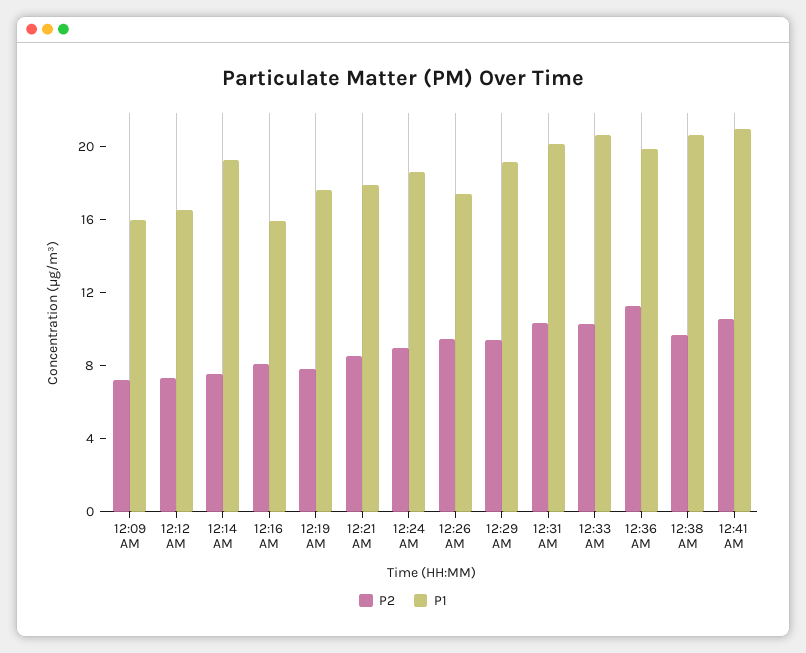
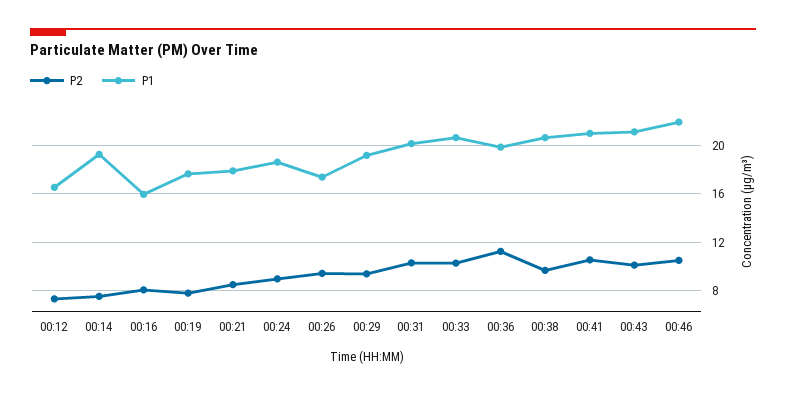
P2, 12:09 AM: 7 -> none
P1, 12:09 AM: 16 -> none
P2, 00:43: none -> 10
P1, 00:43: none -> 21
P2, 00:46: none -> 10.5
P1, 00:46: none -> 22

